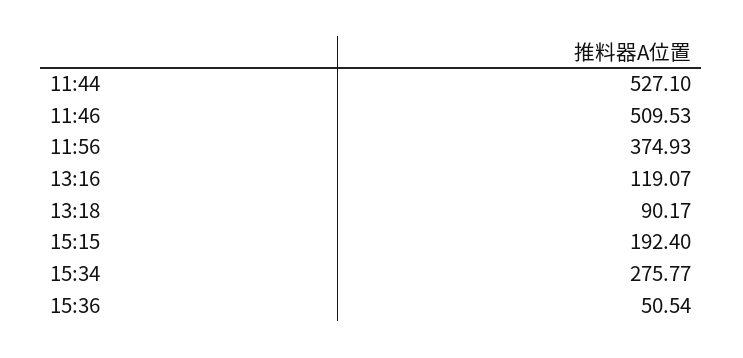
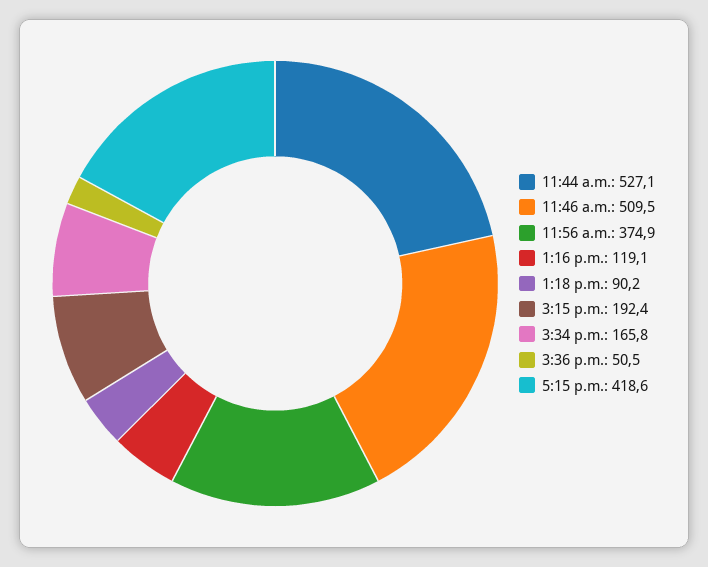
15:34: 275.77 -> 165.8
5:15 p.m.: none -> 418.6

